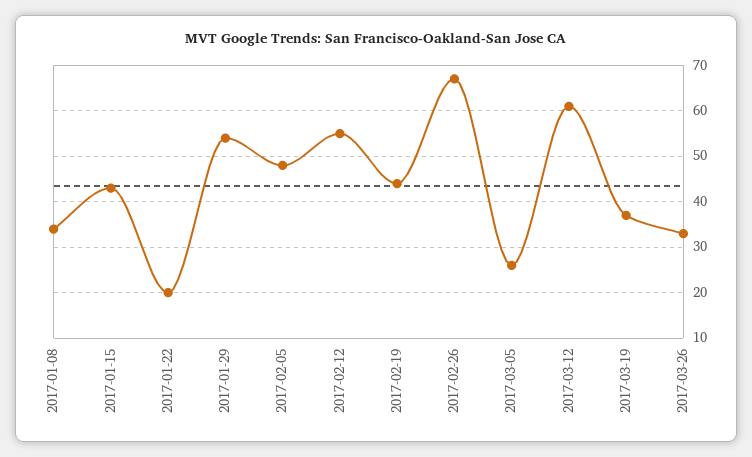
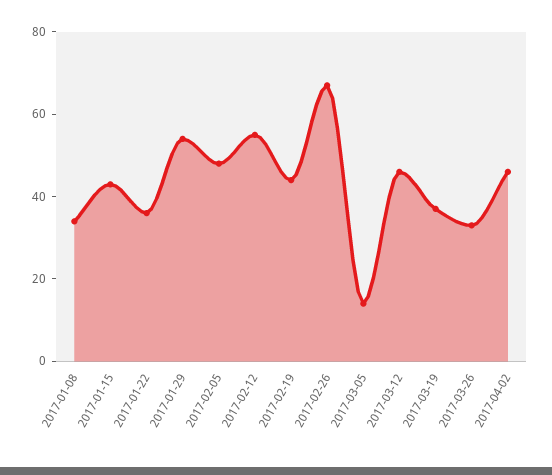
2017-01-22: 20 -> 35
2017-03-05: 25 -> 15
2017-03-12: 60 -> 45
2017-04-02: none -> 45

